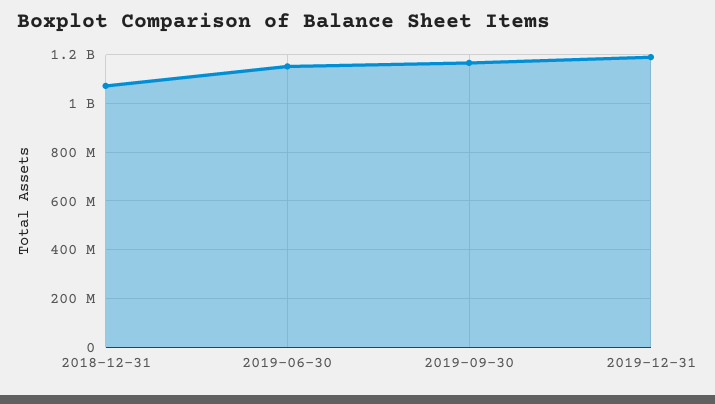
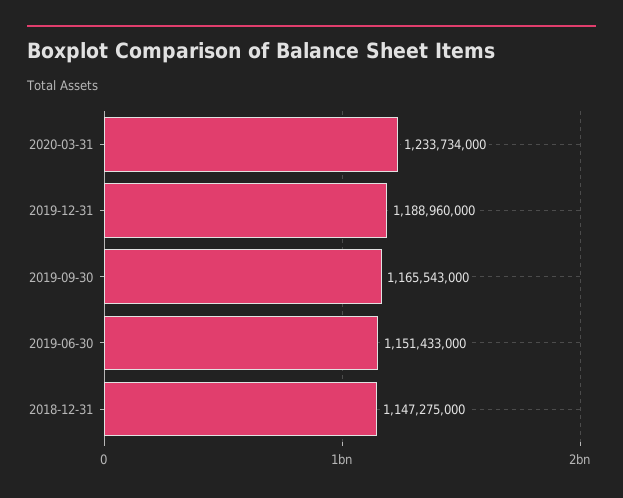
2018-12-31: 1075000000 -> 1147275000
2020-03-31: none -> 1233734000

